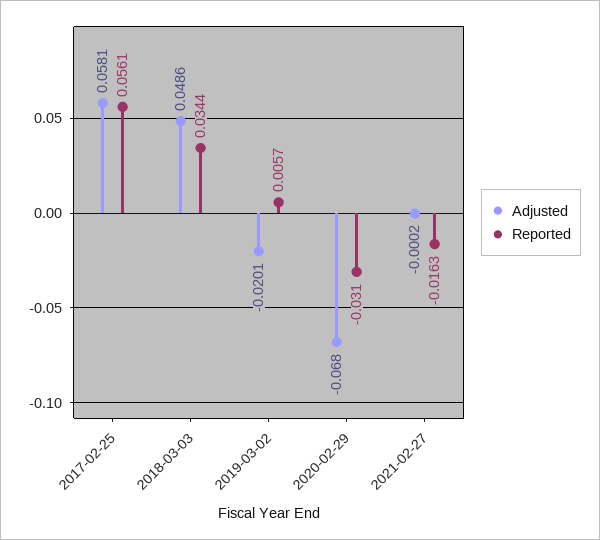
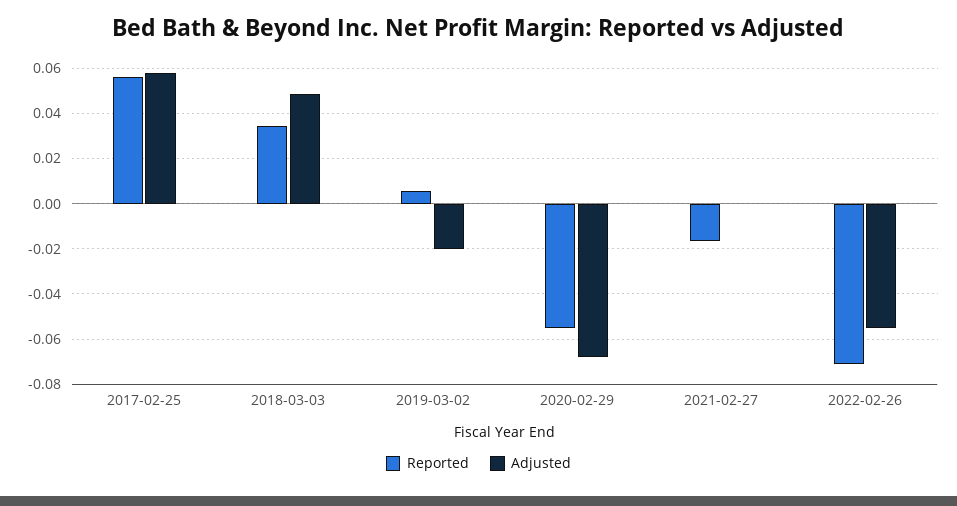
Reported, 2020-02-29: -0.031 -> -0.055
Reported, 2022-02-26: none -> -0.07
Adjusted, 2022-02-26: none -> -0.055

